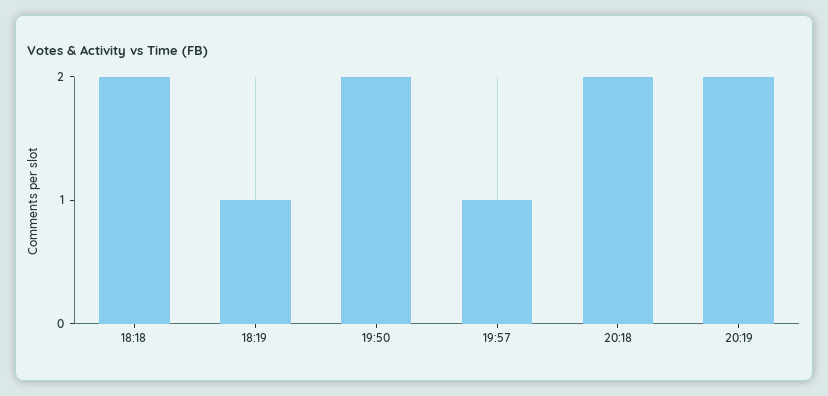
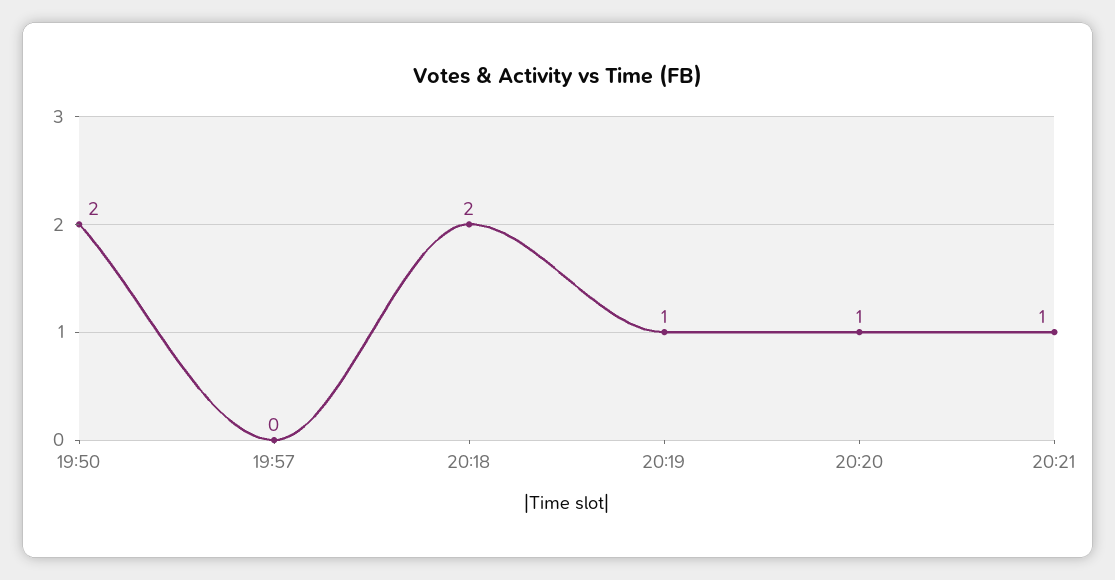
18:18: 2 -> none
18:19: 1 -> none
19:57: 1 -> 0
20:19: 2 -> 1
20:20: none -> 1
20:21: none -> 1

